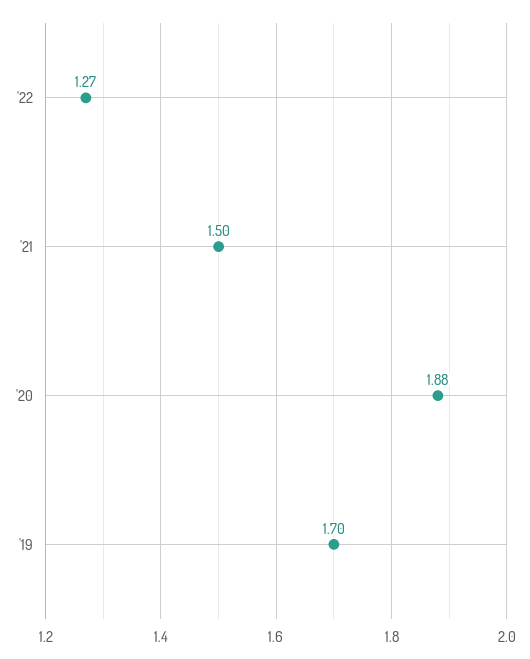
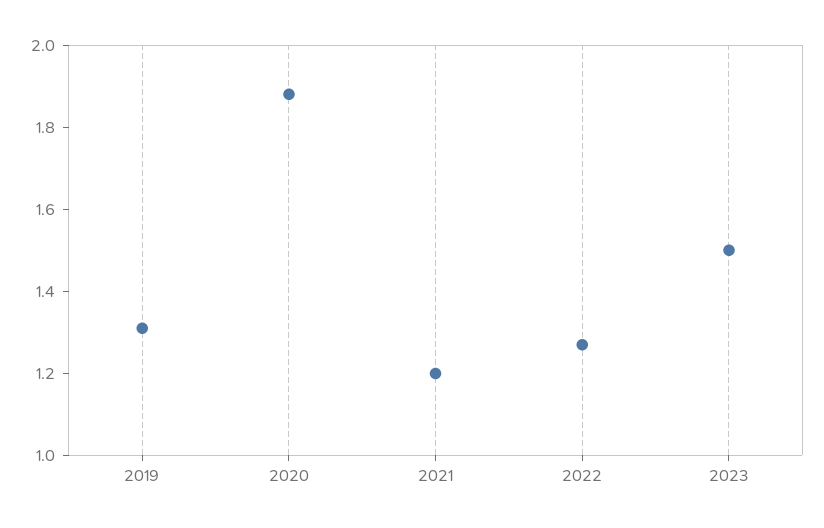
'21: 1.5 -> 1.2
'19: 1.7 -> 1.3
2023: none -> 1.5

